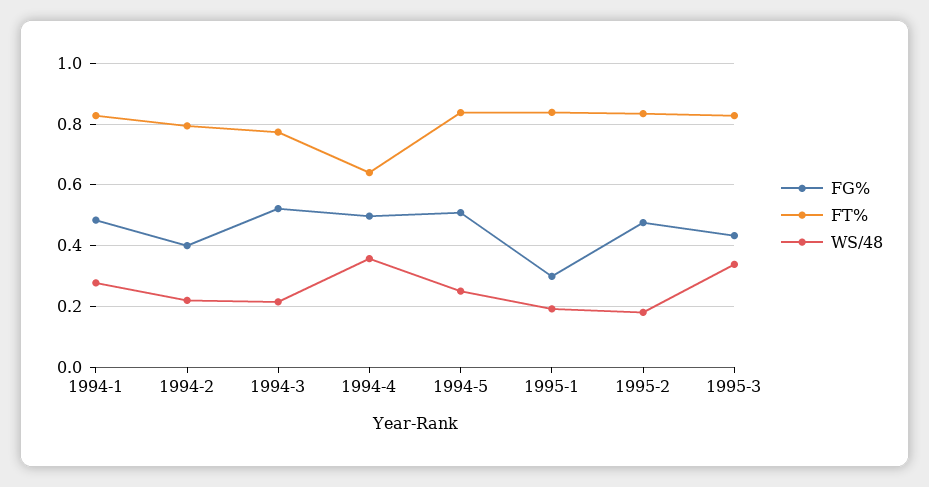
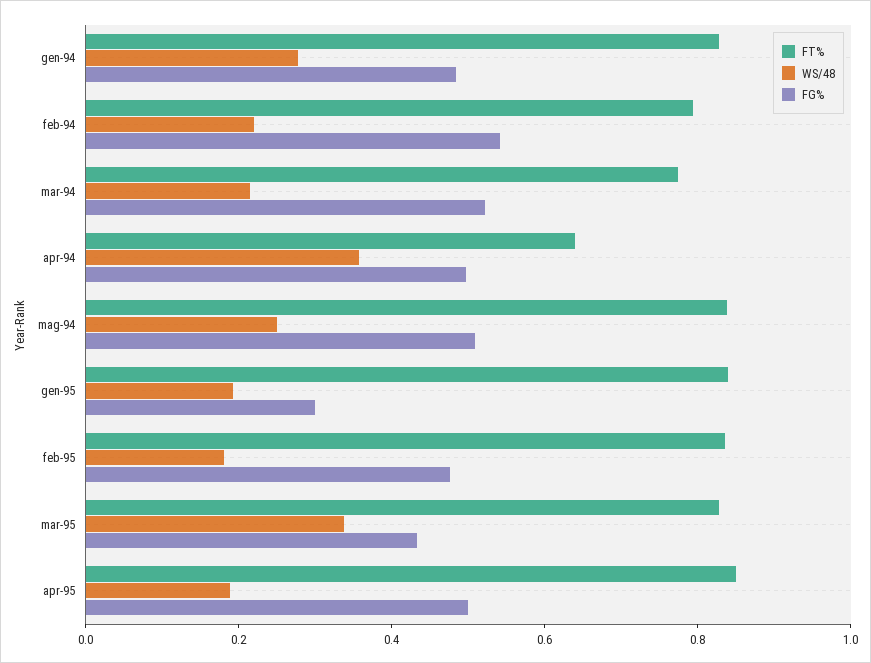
FG%, 1994-2: 0.4 -> 0.55
FT%, apr-95: none -> 0.85
WS/48, apr-95: none -> 0.2
FG%, apr-95: none -> 0.5

